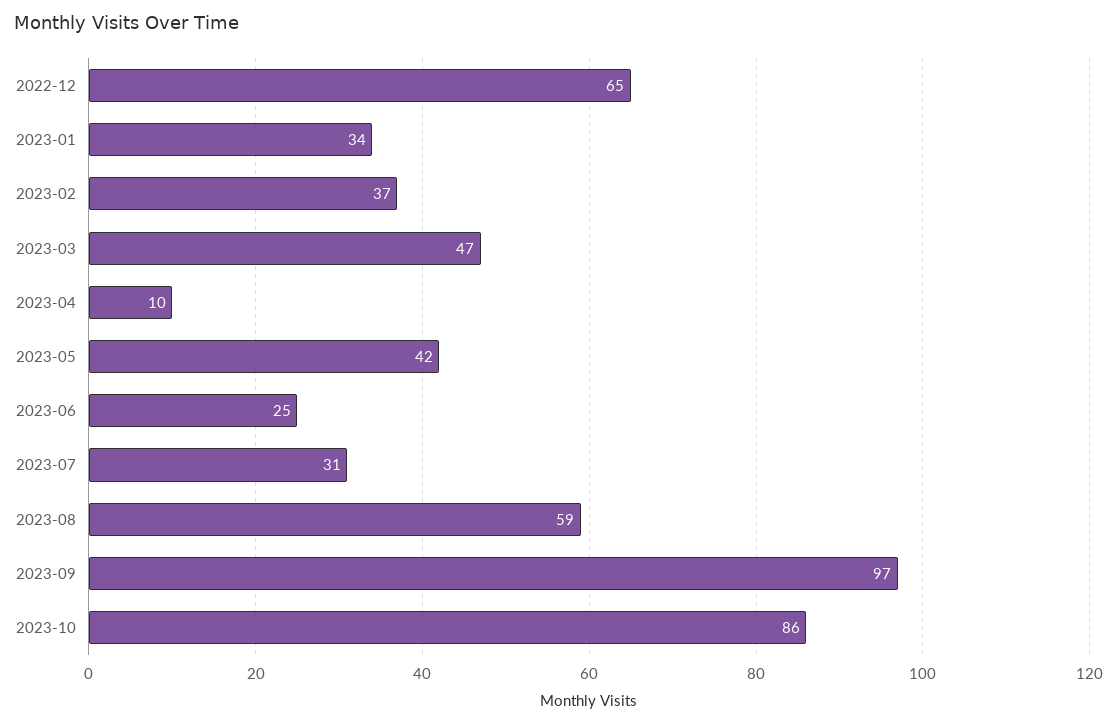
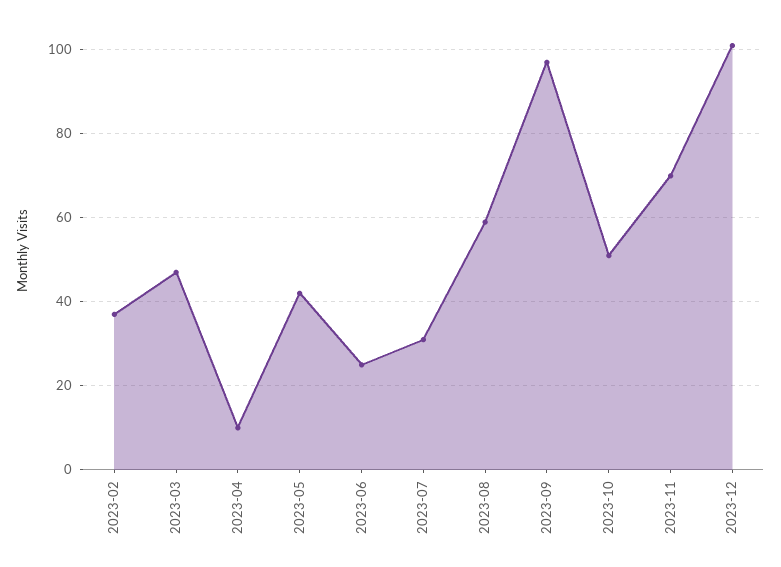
2022-12: 65 -> none
2023-01: 34 -> none
2023-10: 86 -> 50
2023-11: none -> 70
2023-12: none -> 100

